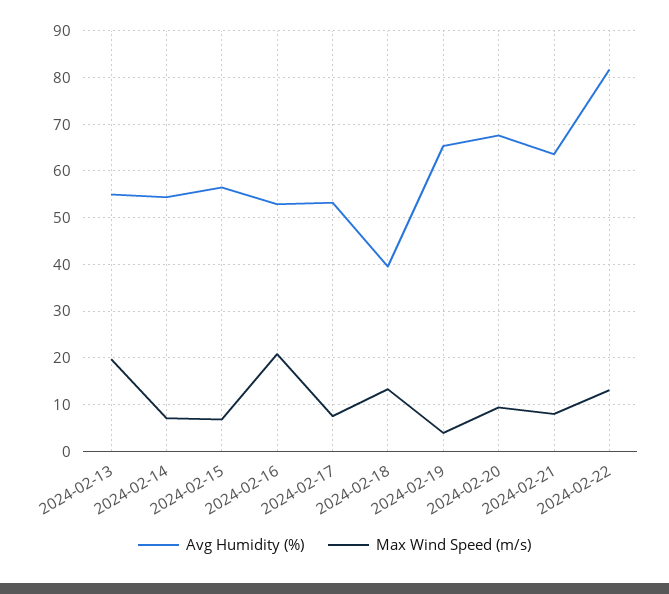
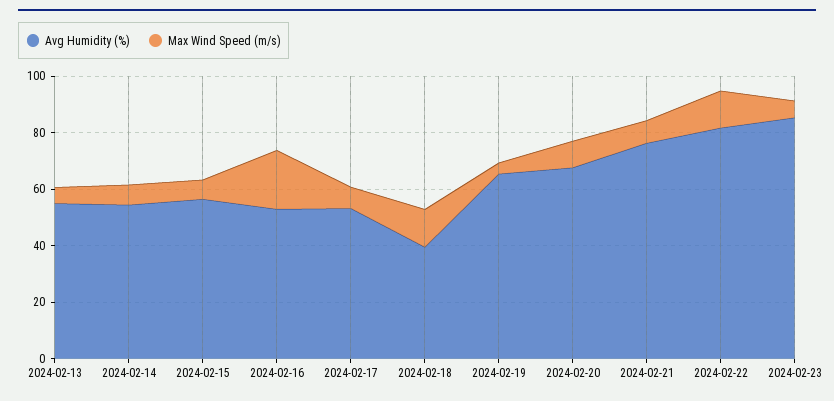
Max Wind Speed (m/s), 2024-02-13: 20 -> 5
Avg Humidity (%), 2024-02-21: 64 -> 75
Avg Humidity (%), 2024-02-23: none -> 85
Max Wind Speed (m/s), 2024-02-23: none -> 5

